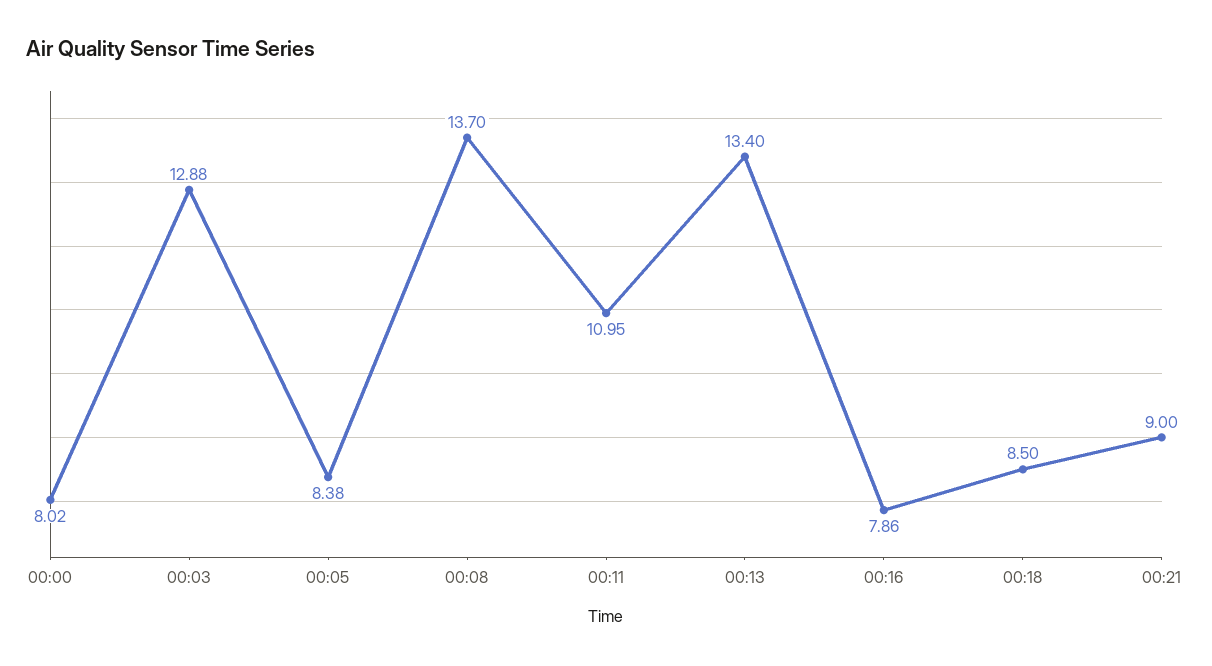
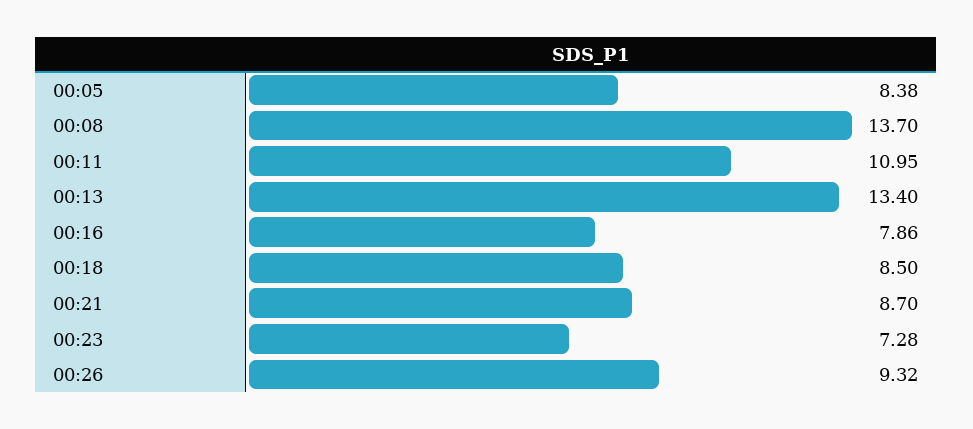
00:00: 8.02 -> none
00:03: 12.88 -> none
00:21: 9 -> 8.7
00:23: none -> 7.28
00:26: none -> 9.32

